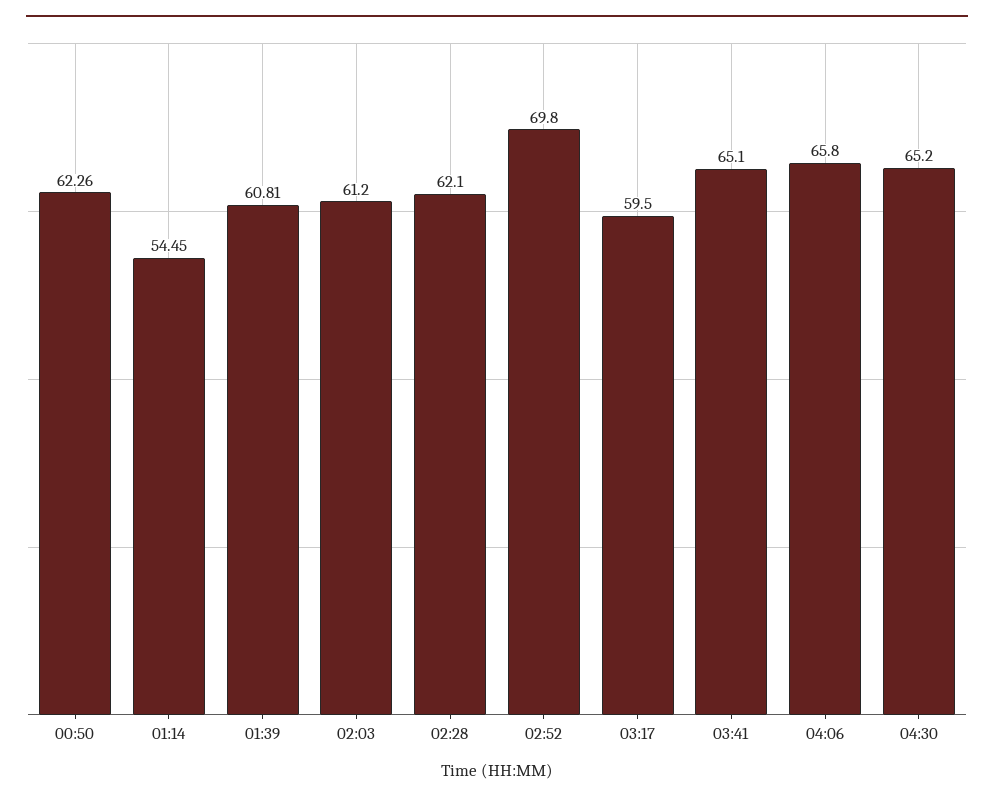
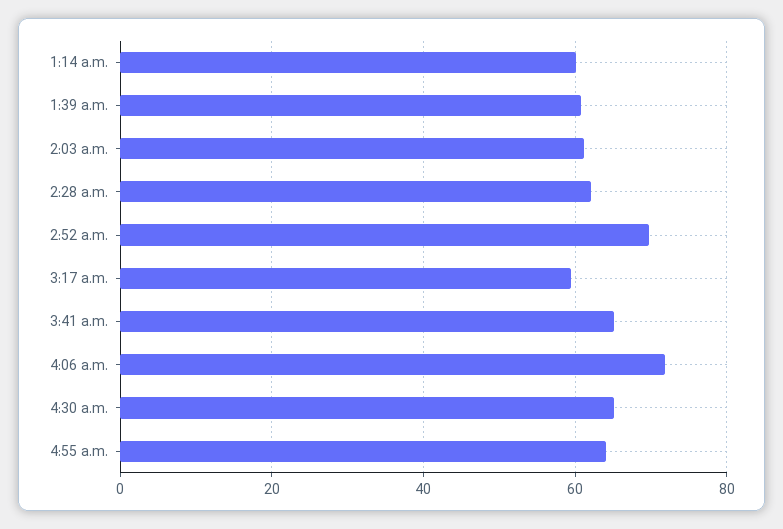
00:50: 62.26 -> none
01:14: 54.45 -> 60
04:06: 65.8 -> 72
4:55 a.m.: none -> 64

